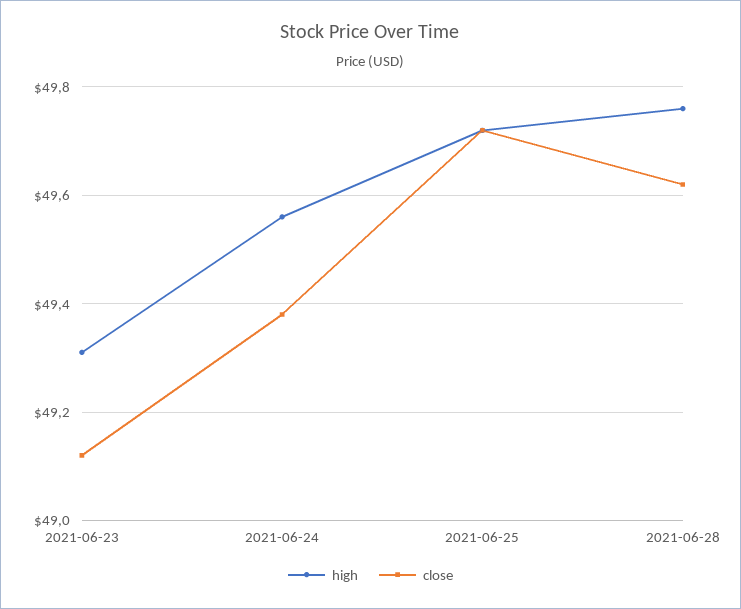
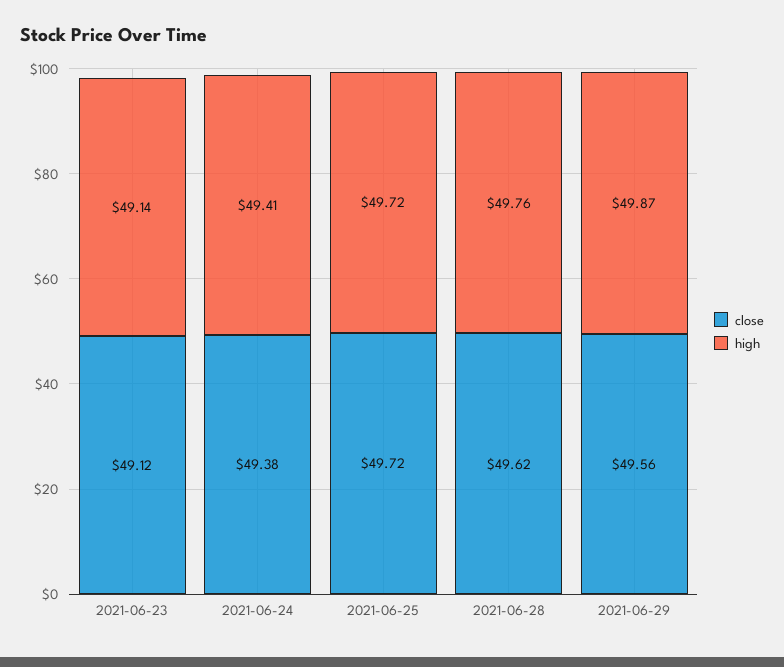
high, 2021-06-23: 49.3 -> 49.14
high, 2021-06-24: 49.55 -> 49.41
close, 2021-06-29: none -> 49.56
high, 2021-06-29: none -> 49.87

